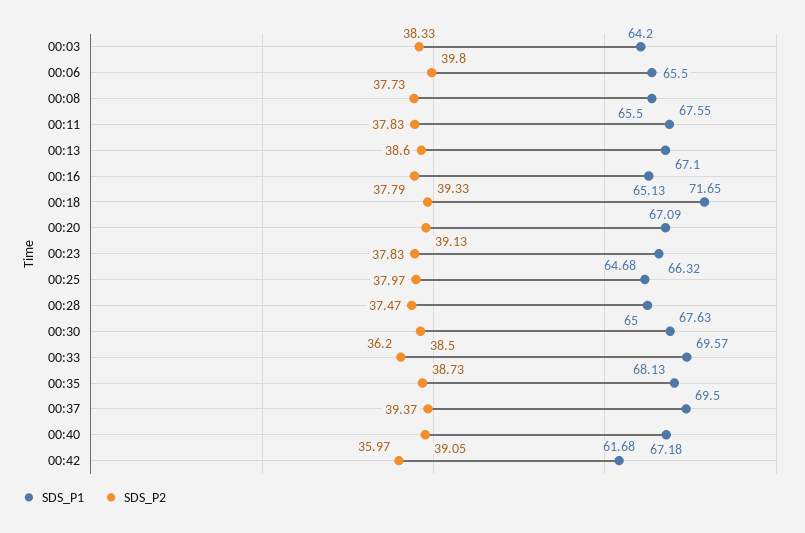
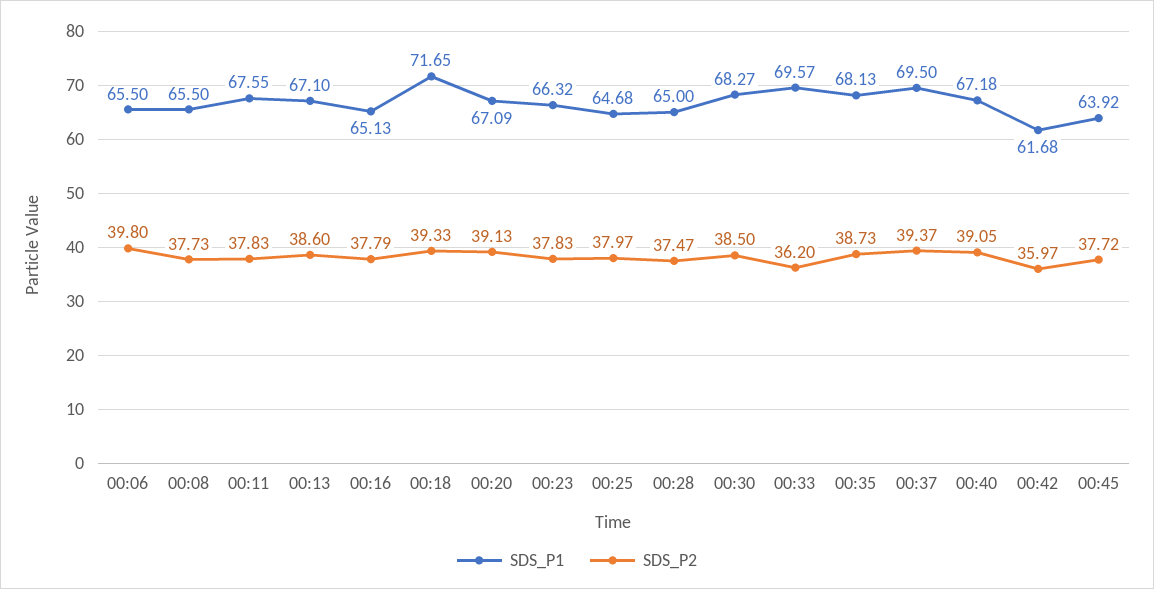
SDS_P1, 00:03: 64.2 -> none
SDS_P2, 00:03: 38.33 -> none
SDS_P1, 00:30: 67.63 -> 68.27
SDS_P1, 00:45: none -> 63.92
SDS_P2, 00:45: none -> 37.72

